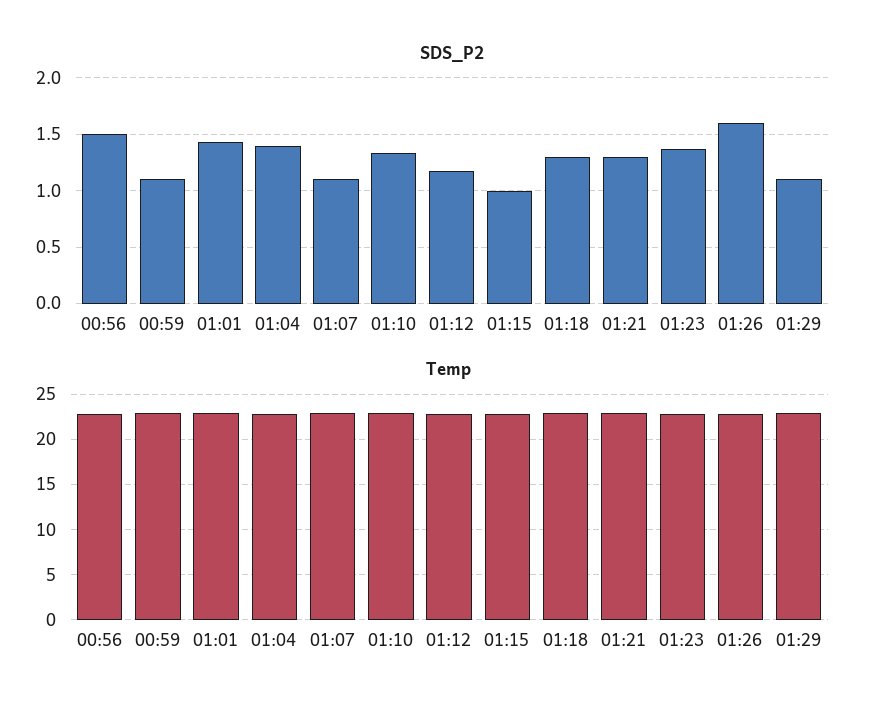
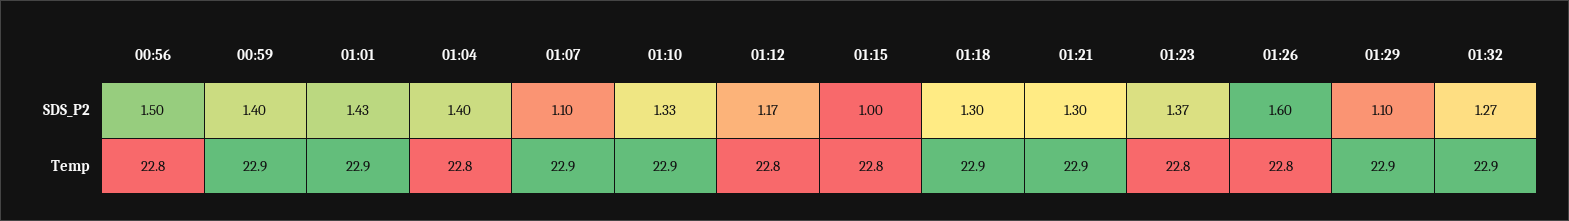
SDS_P2, 00:59: 1.1 -> 1.4
SDS_P2, 01:32: none -> 1.27
Temp, 01:32: none -> 22.9

